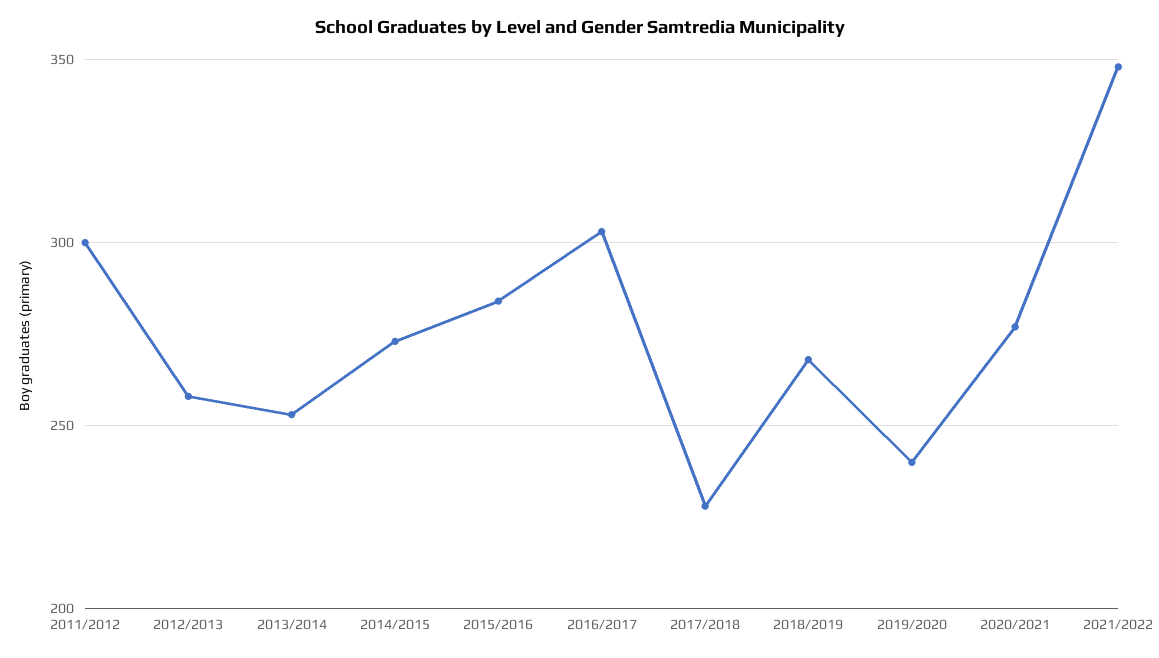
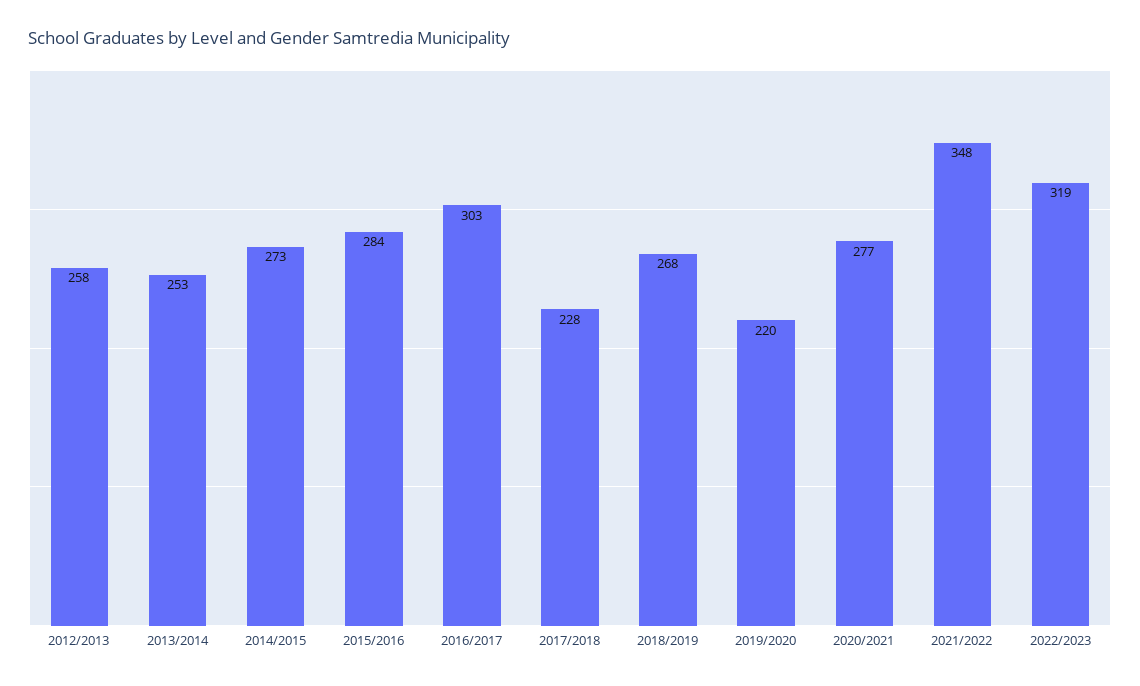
2011/2012: 300 -> none
2019/2020: 240 -> 220
2022/2023: none -> 319

